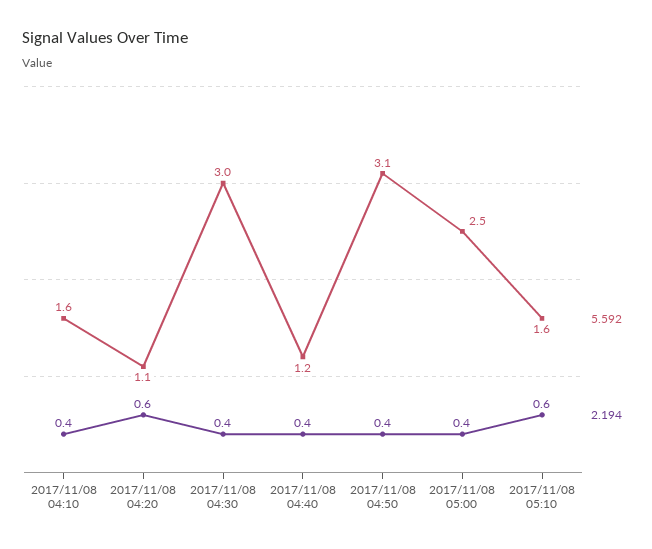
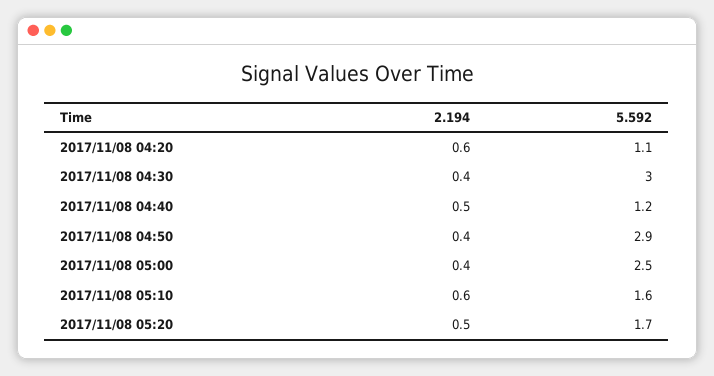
5.592, 2017/11/08 04:10: 1.6 -> none
2.194, 2017/11/08 04:10: 0.4 -> none
2.194, 2017/11/08 04:40: 0.4 -> 0.5
5.592, 2017/11/08 04:50: 3.1 -> 2.9
2.194, 2017/11/08 05:20: none -> 0.5
5.592, 2017/11/08 05:20: none -> 1.7

